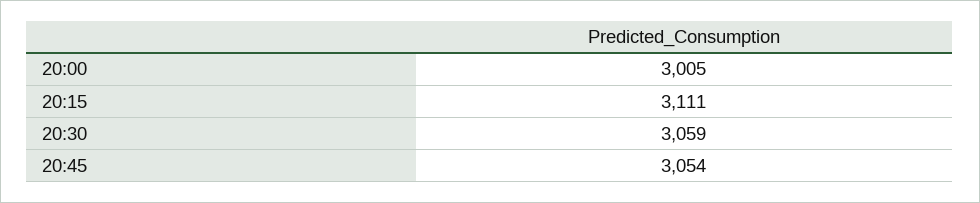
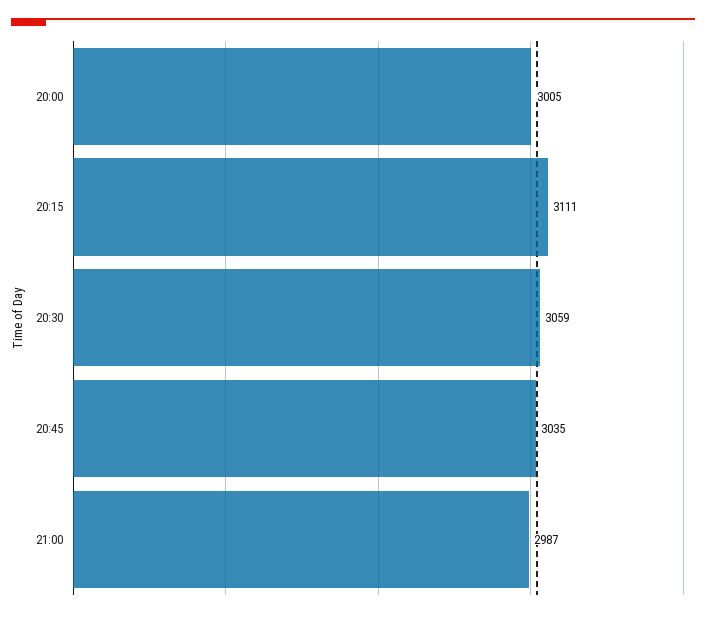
20:45: 3054 -> 3035
21:00: none -> 2987

